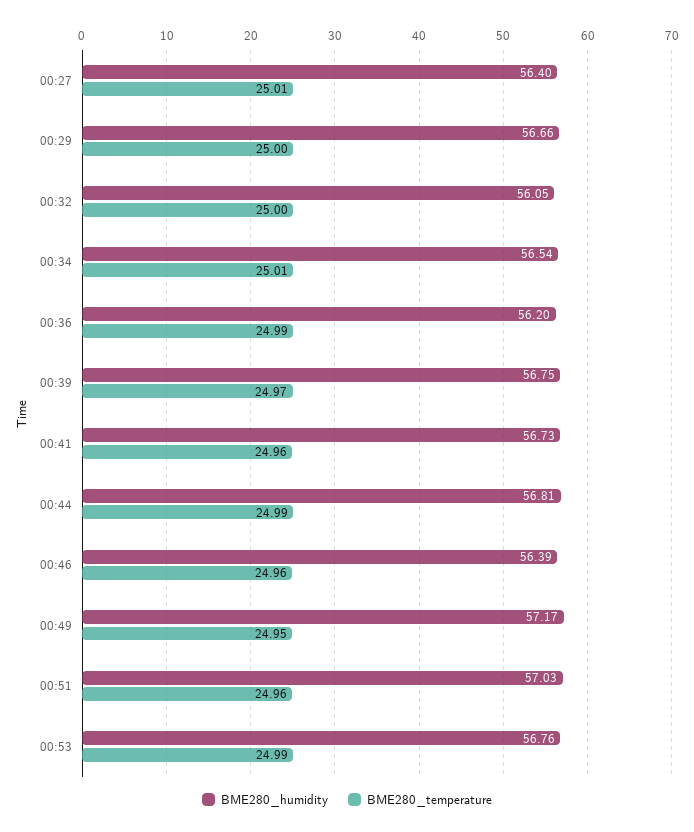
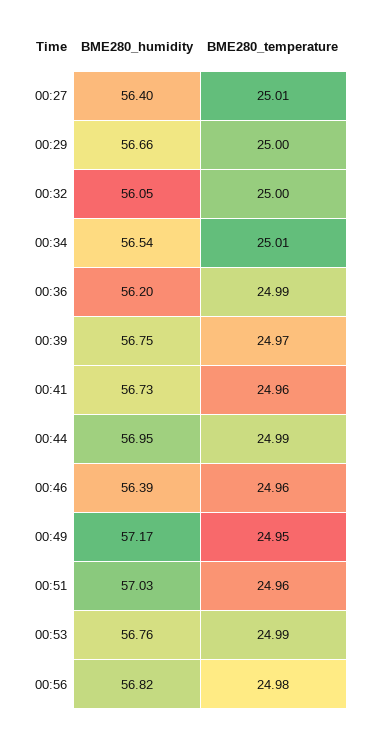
BME280_humidity, 00:44: 56.81 -> 56.95
BME280_humidity, 00:56: none -> 56.82
BME280_temperature, 00:56: none -> 24.98

